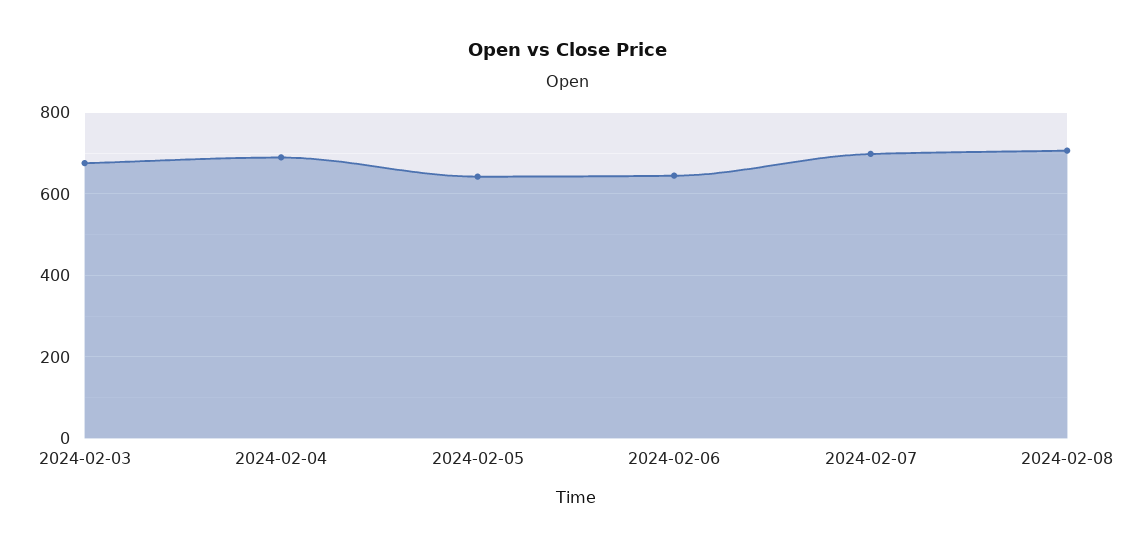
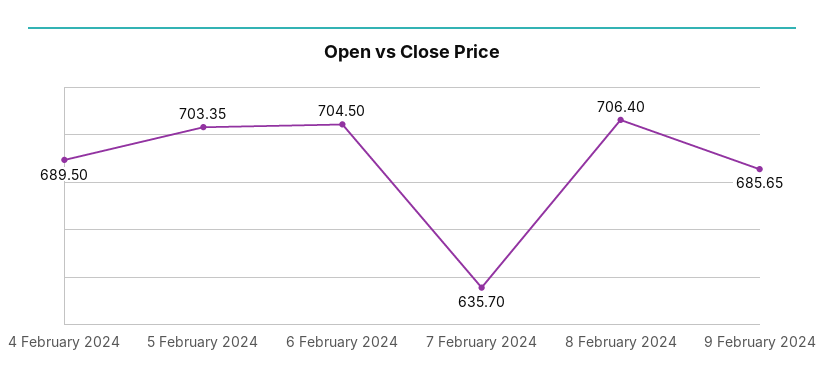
2024-02-03: 680 -> none
2024-02-05: 640 -> 703.35
2024-02-06: 640 -> 704.5
2024-02-07: 700 -> 635.7
9 February 2024: none -> 685.65

